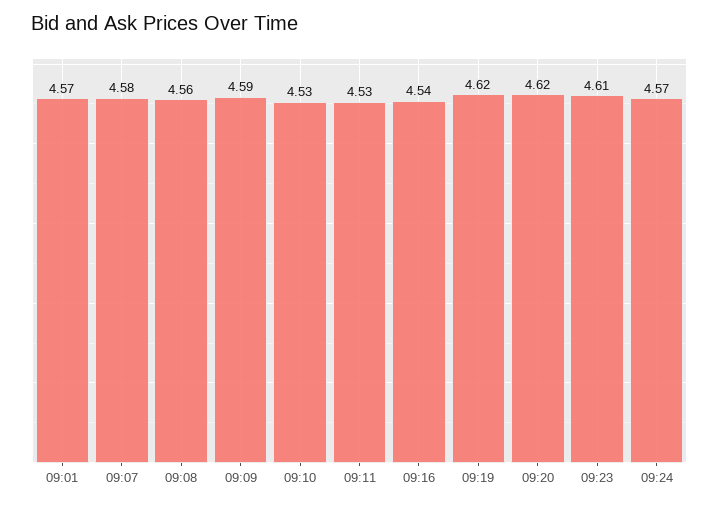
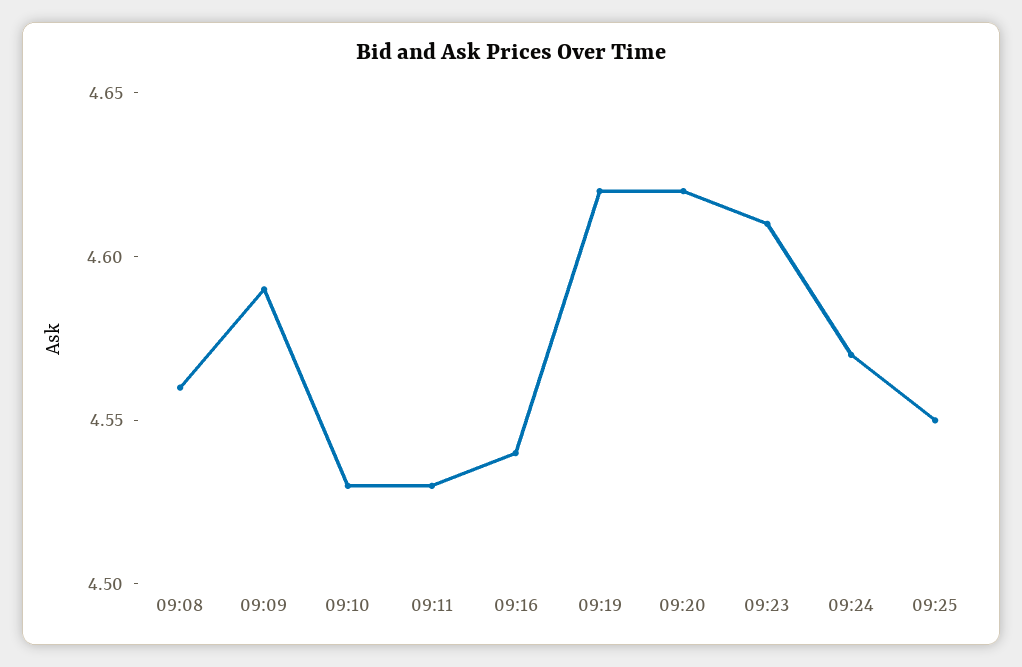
09:01: 4.57 -> none
09:07: 4.58 -> none
09:25: none -> 4.55

